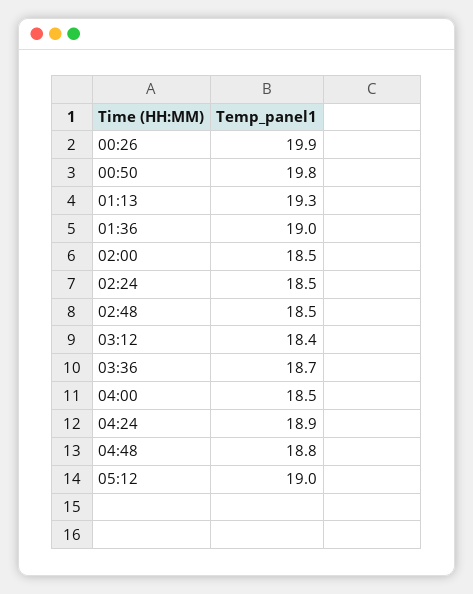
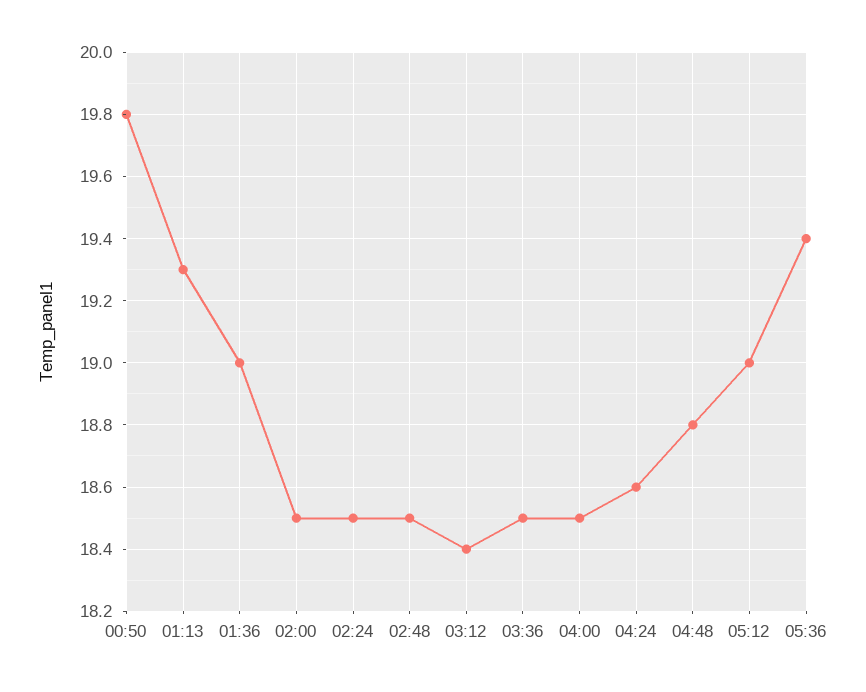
00:26: 19.9 -> none
03:36: 18.7 -> 18.5
04:24: 18.9 -> 18.6
05:36: none -> 19.4

